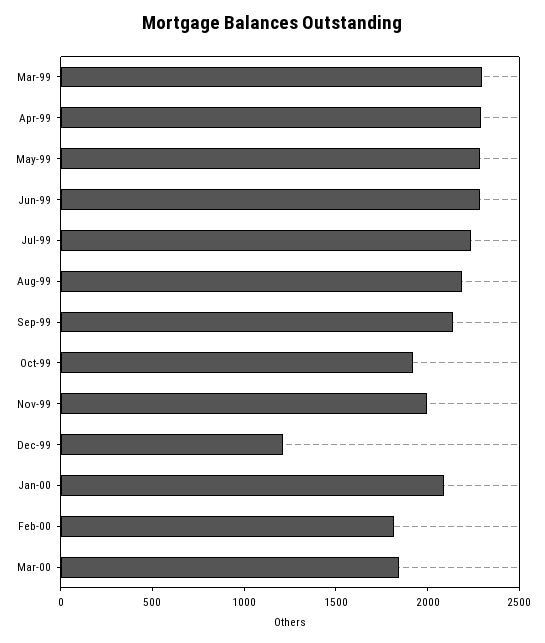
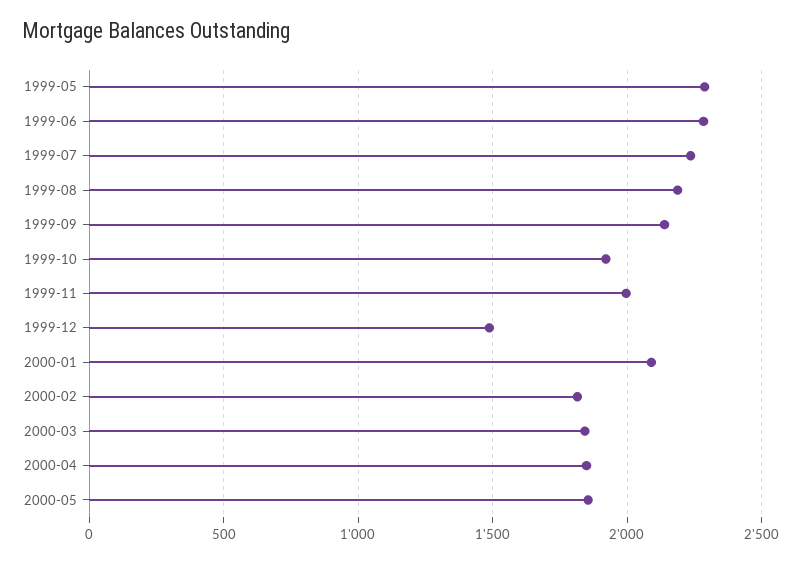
Mar-99: 2300 -> none
Apr-99: 2300 -> none
Dec-99: 1200 -> 1500
2000-04: none -> 1850
2000-05: none -> 1850

